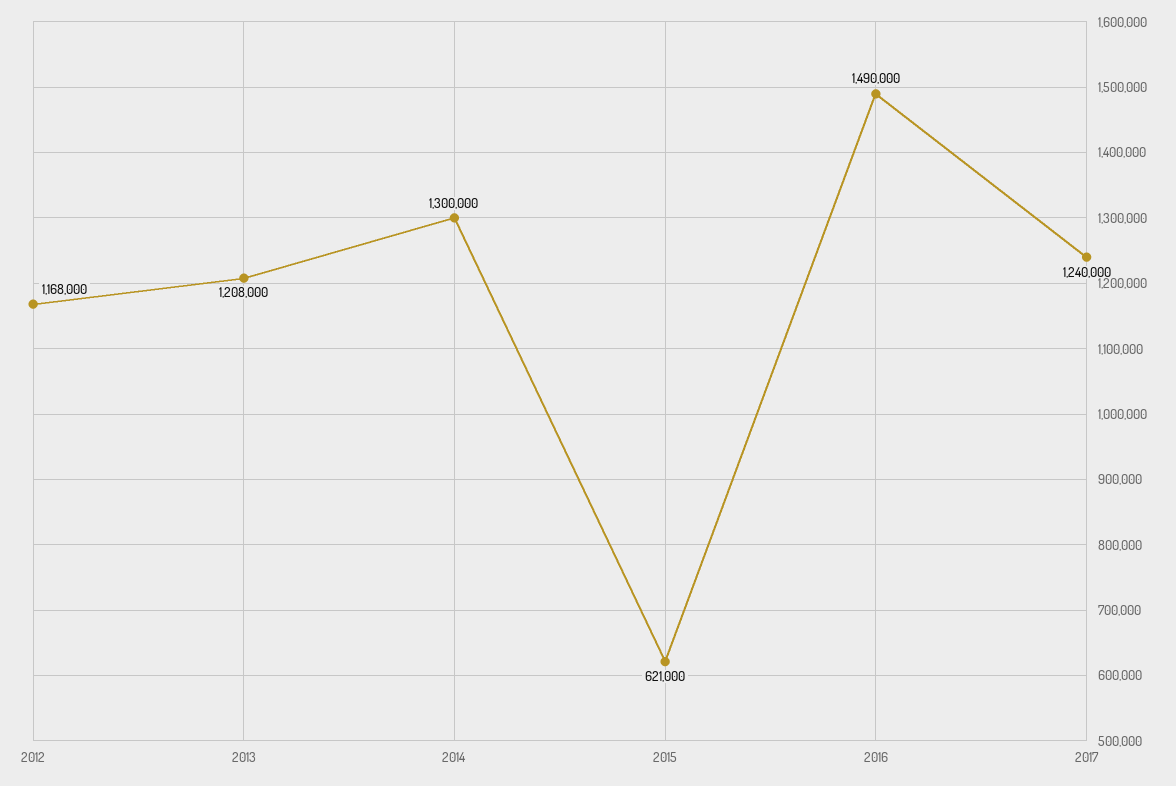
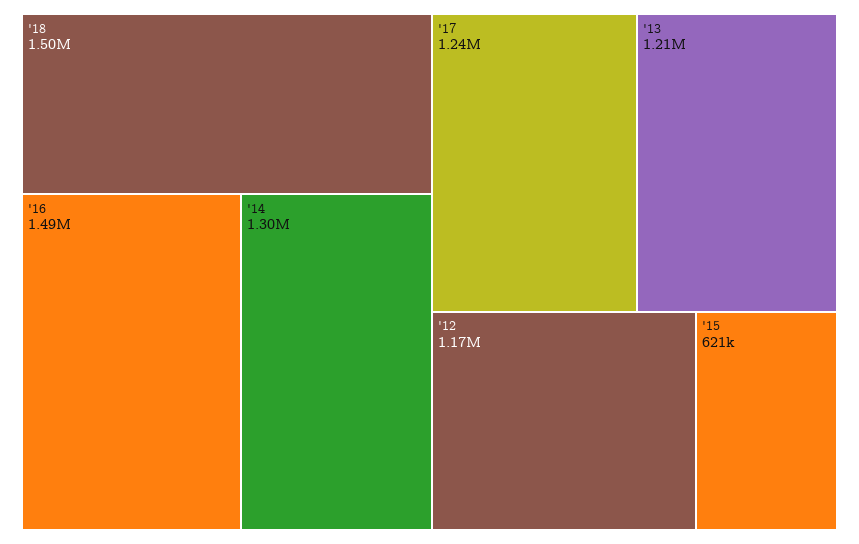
'18: none -> 1500000

